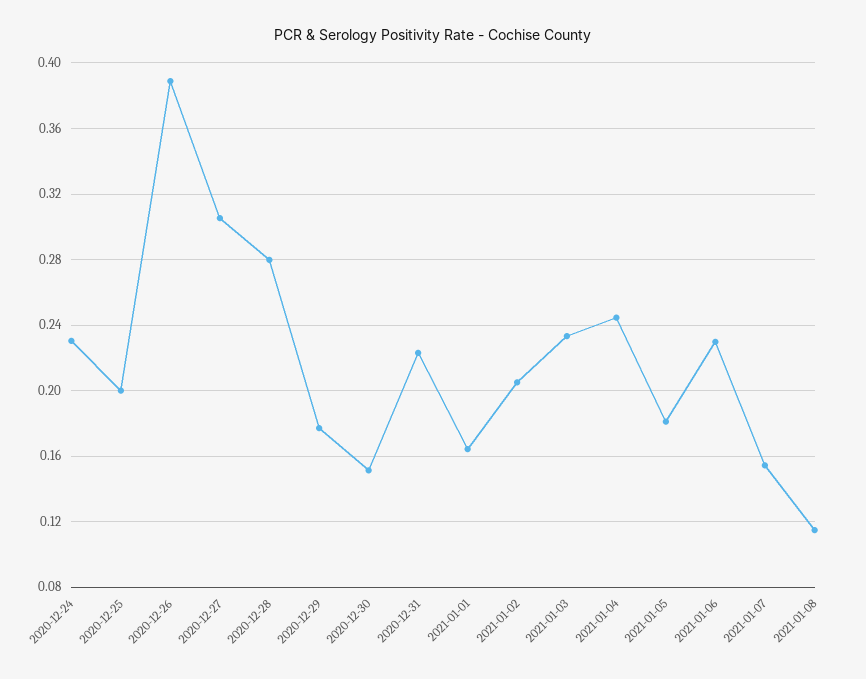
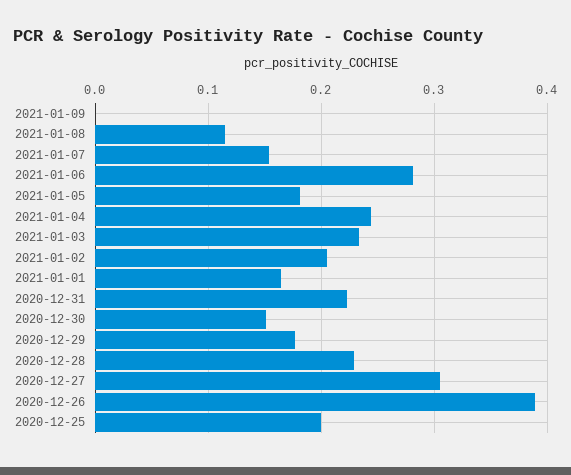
2020-12-24: 0.23 -> none
2020-12-28: 0.28 -> 0.23
2021-01-06: 0.23 -> 0.28
2021-01-09: none -> 0

